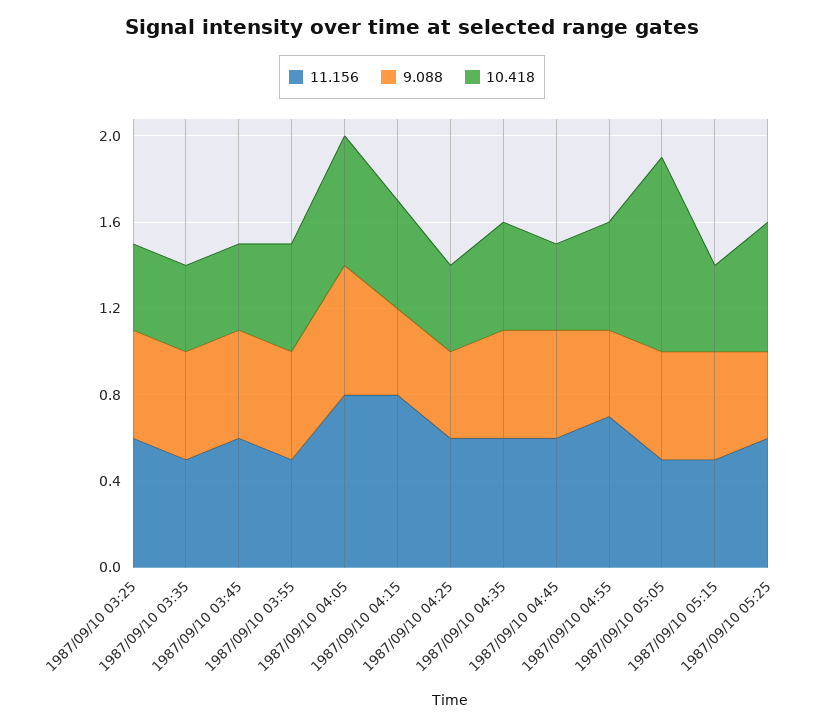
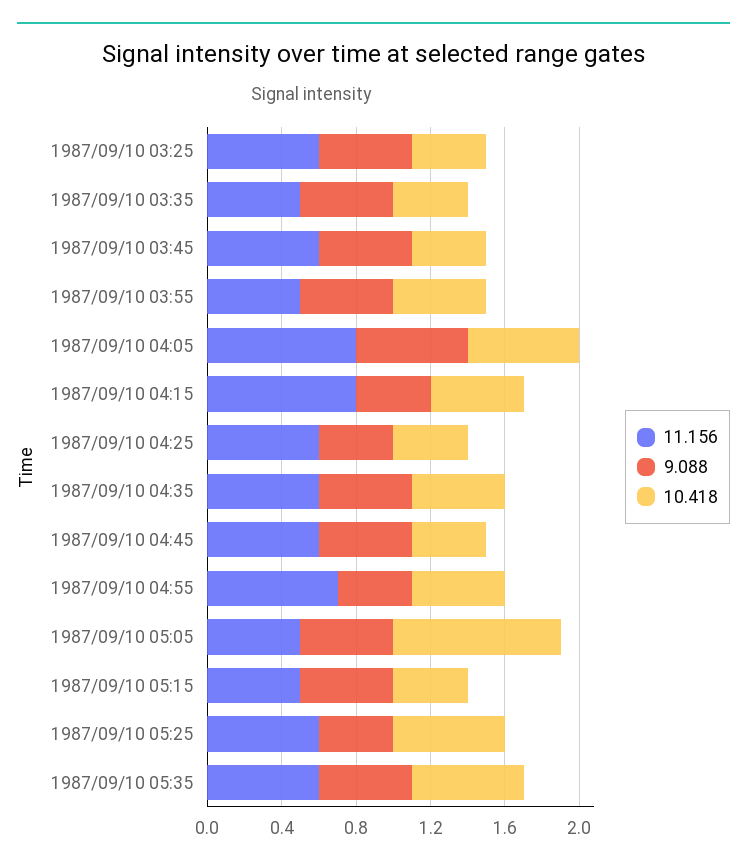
11.156, 1987/09/10 05:35: none -> 0.6
9.088, 1987/09/10 05:35: none -> 0.5
10.418, 1987/09/10 05:35: none -> 0.6

